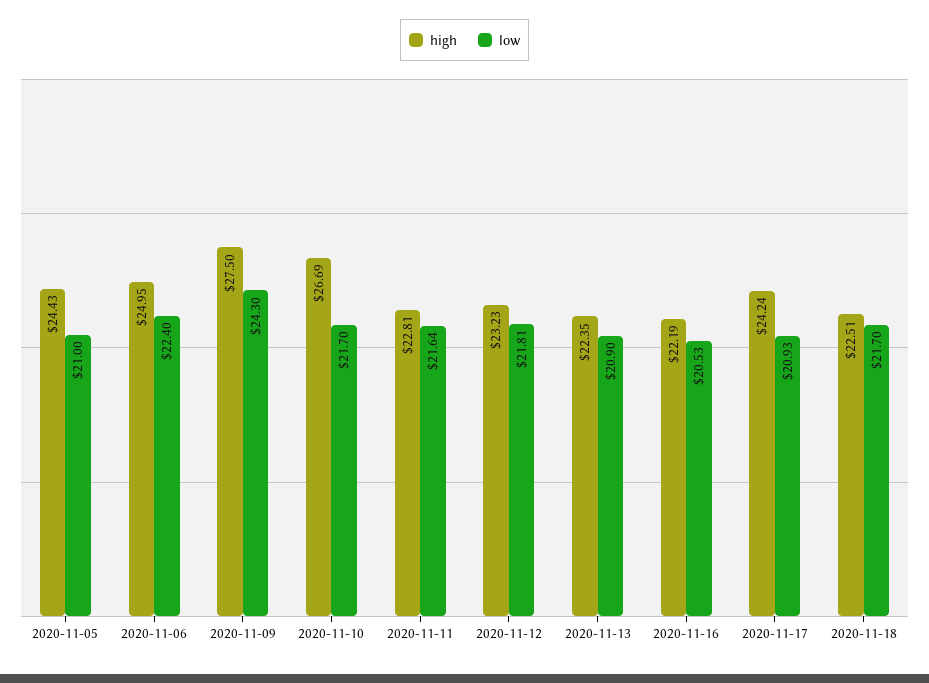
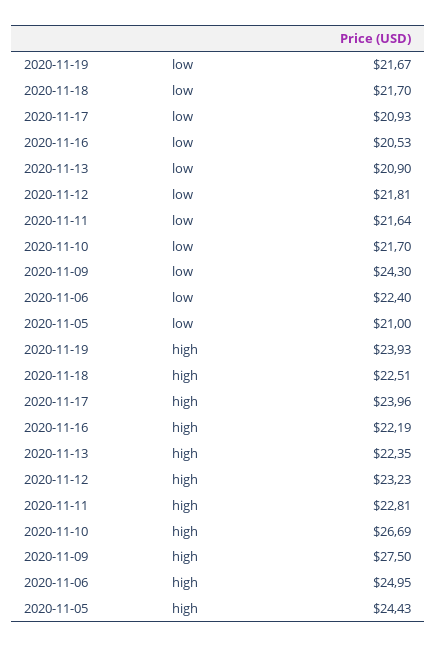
high, 2020-11-17: 24.24 -> 23.96
low, 2020-11-19: none -> 21.67
high, 2020-11-19: none -> 23.93

